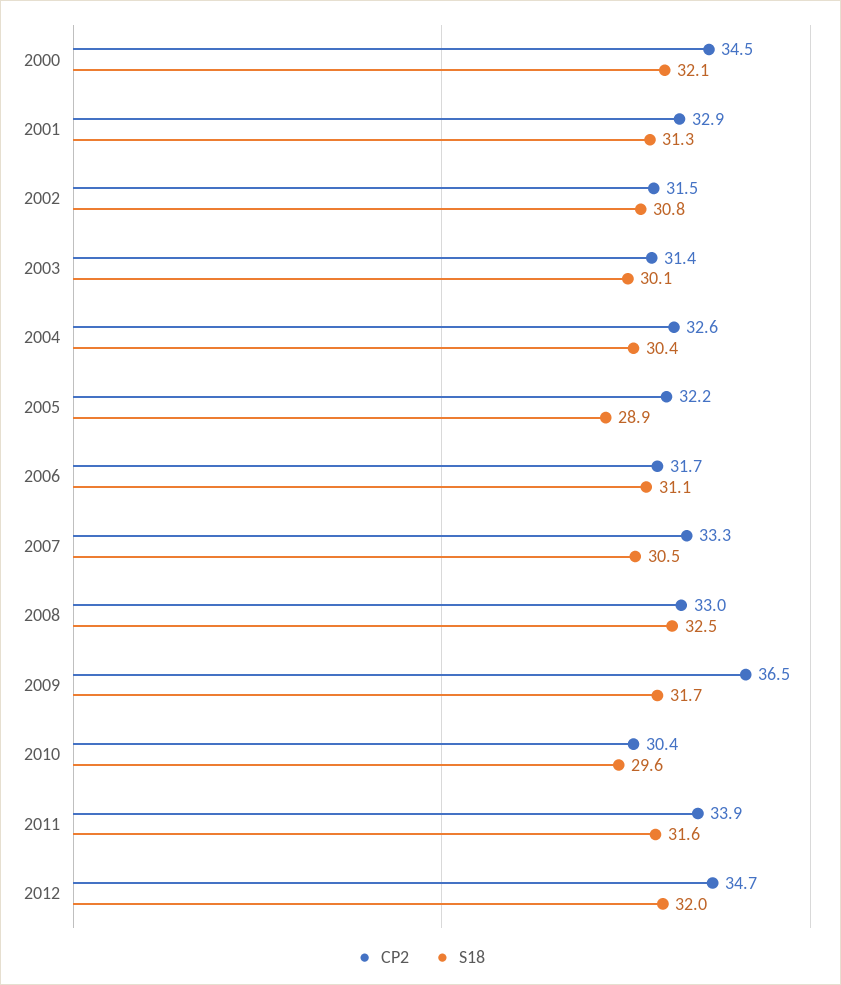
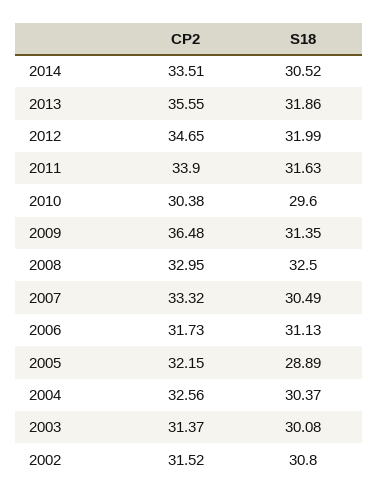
CP2, 2000: 34.5 -> none
S18, 2000: 32.1 -> none
CP2, 2001: 32.9 -> none
S18, 2001: 31.3 -> none
S18, 2009: 31.7 -> 31.35
CP2, 2014: none -> 33.51
S18, 2014: none -> 30.52
CP2, 2013: none -> 35.55
S18, 2013: none -> 31.86

